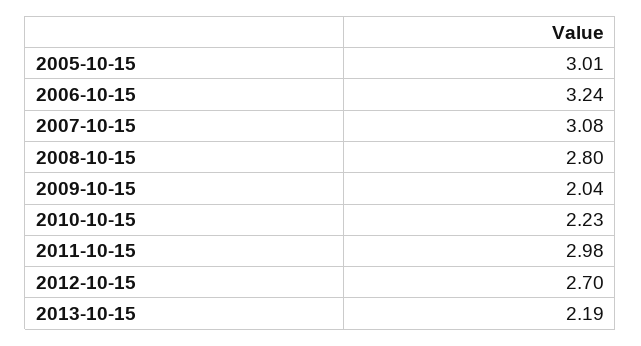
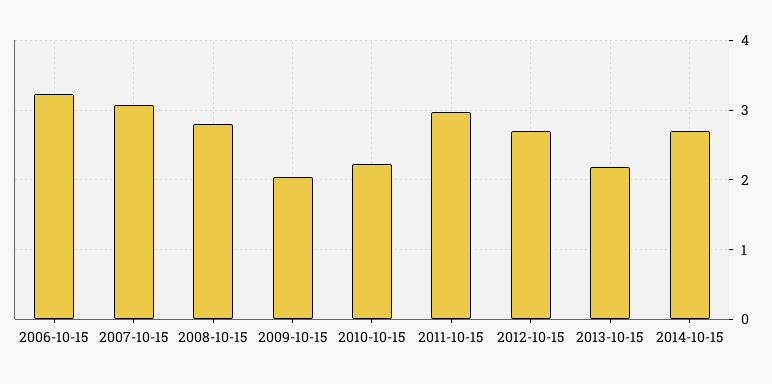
2005-10-15: 3.01 -> none
2014-10-15: none -> 2.7

